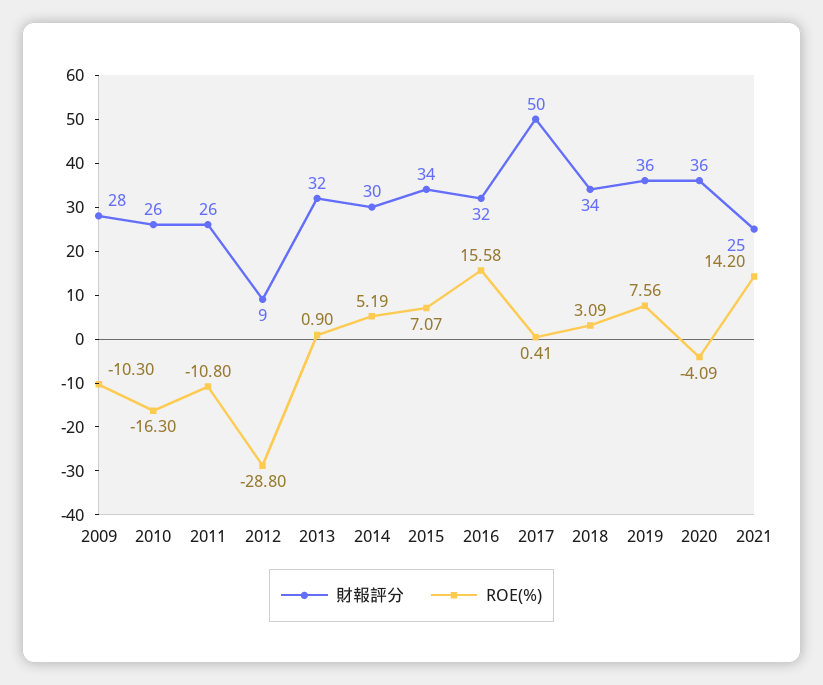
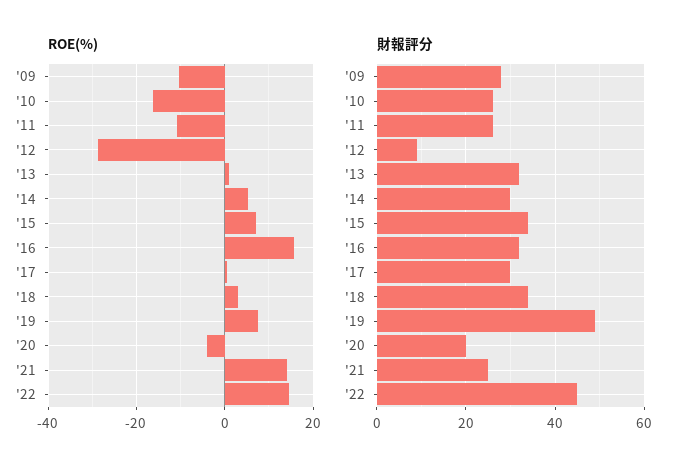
財報評分, 2017: 50 -> 30
財報評分, 2019: 36 -> 50
財報評分, 2020: 36 -> 20
ROE(%), '22: none -> 14
財報評分, '22: none -> 45

